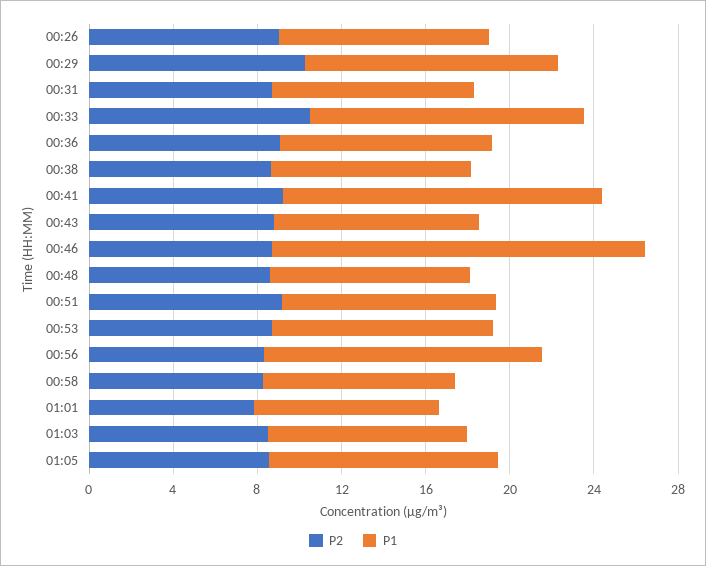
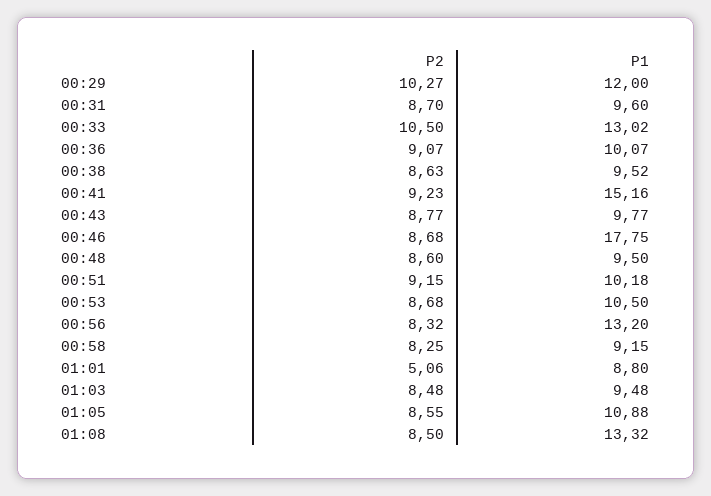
P2, 00:26: 9 -> none
P1, 00:26: 10 -> none
P2, 01:01: 8 -> 5.06
P2, 01:08: none -> 8.5
P1, 01:08: none -> 13.32

